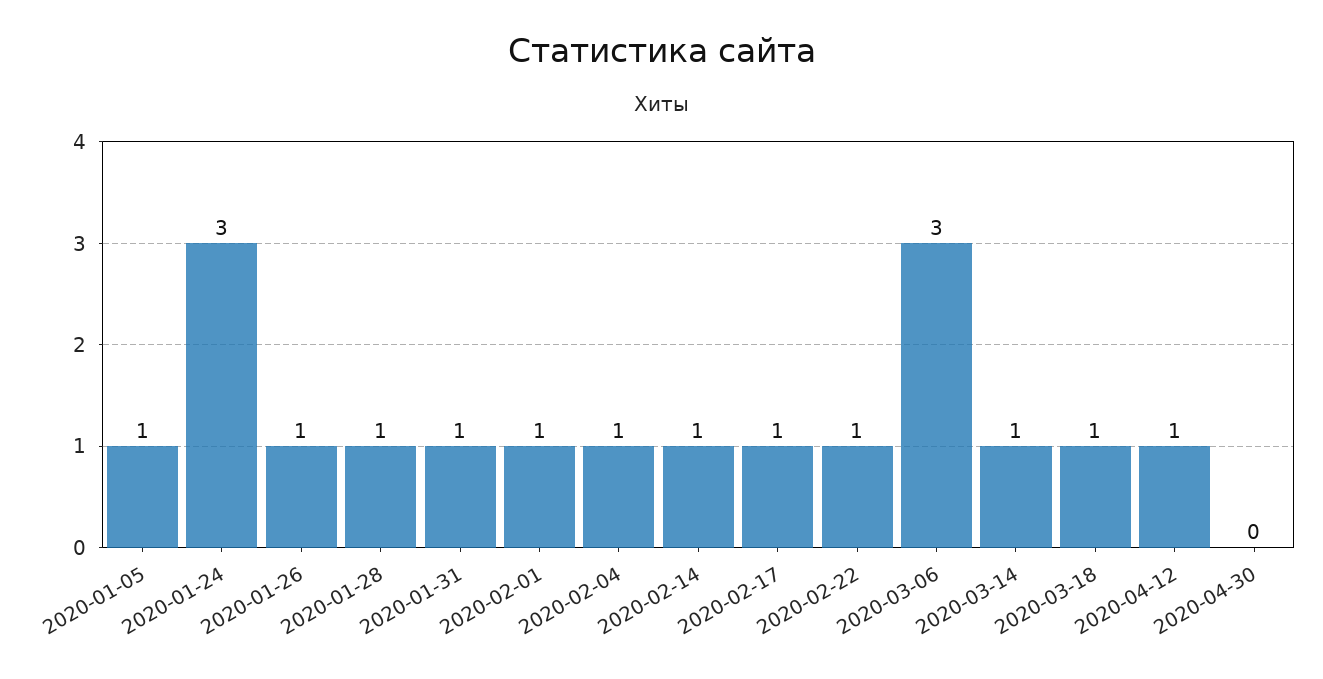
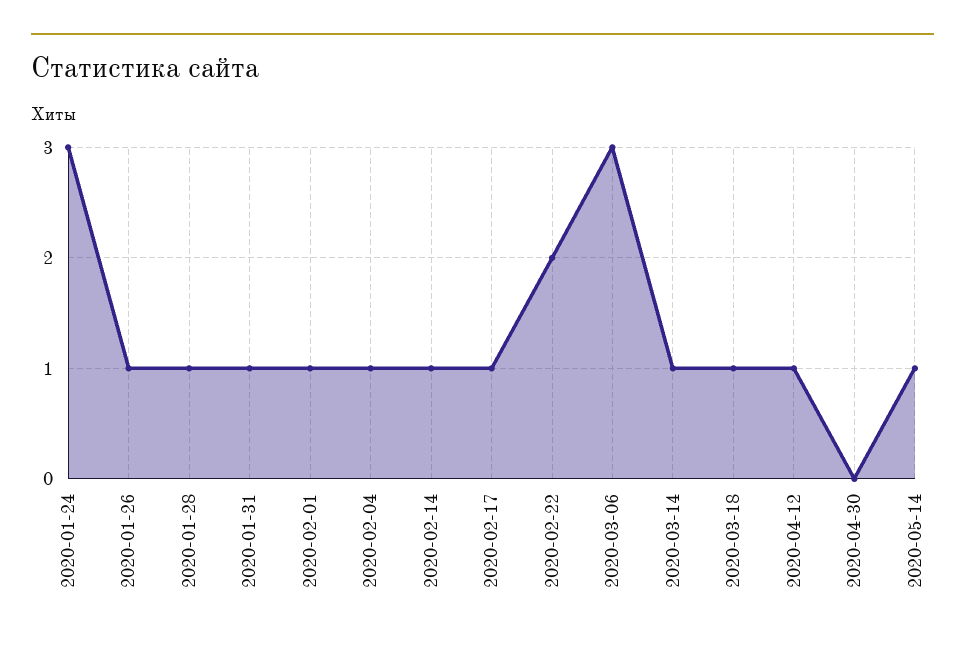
2020-01-05: 1 -> none
2020-02-22: 1 -> 2
2020-05-14: none -> 1

